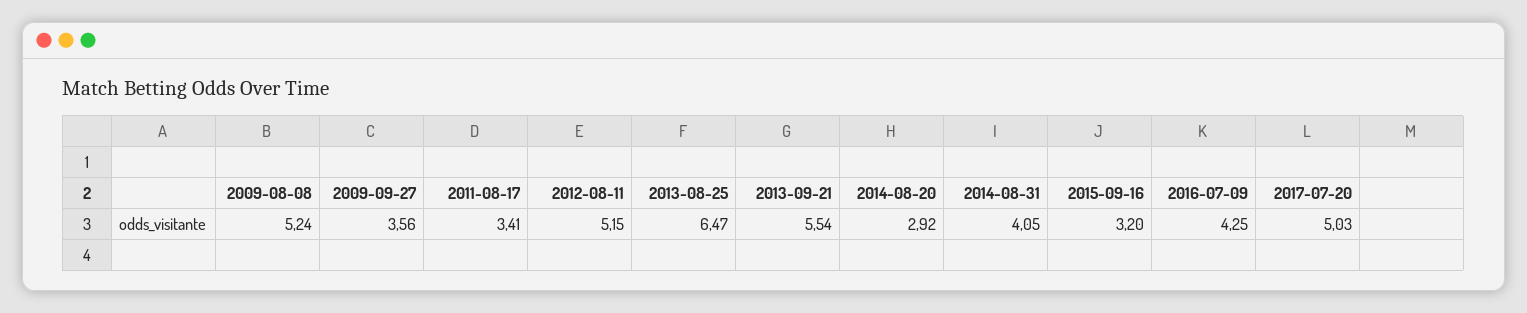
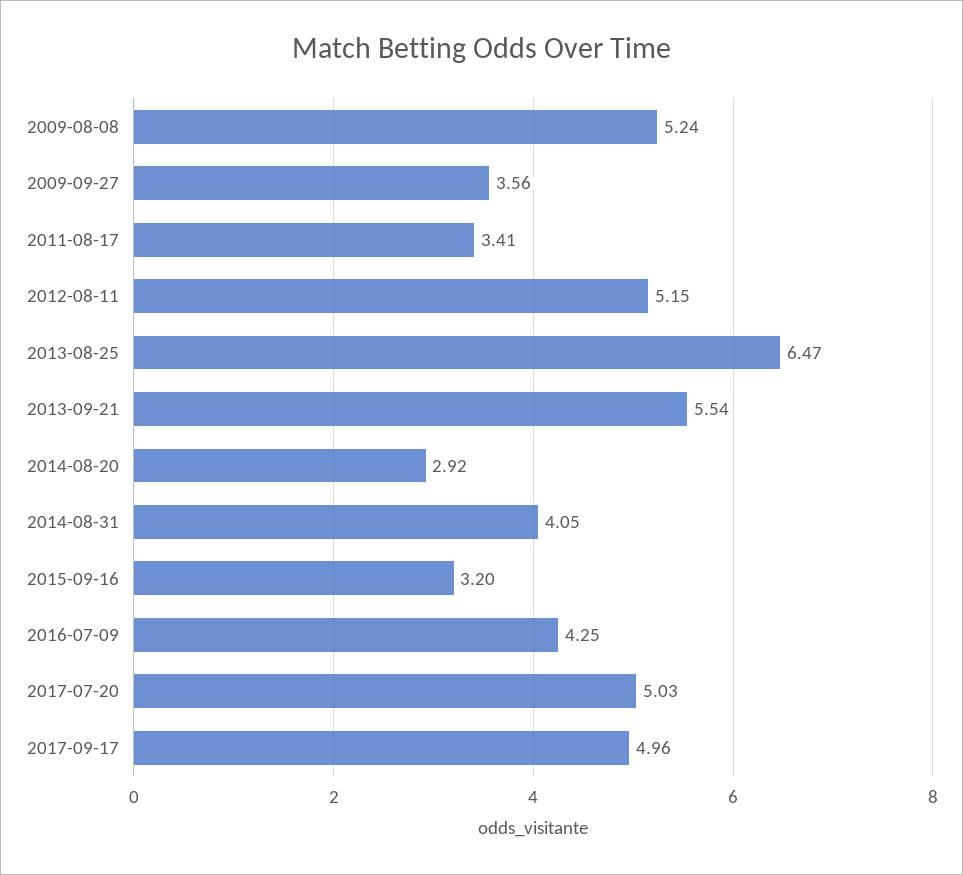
2017-09-17: none -> 4.96

